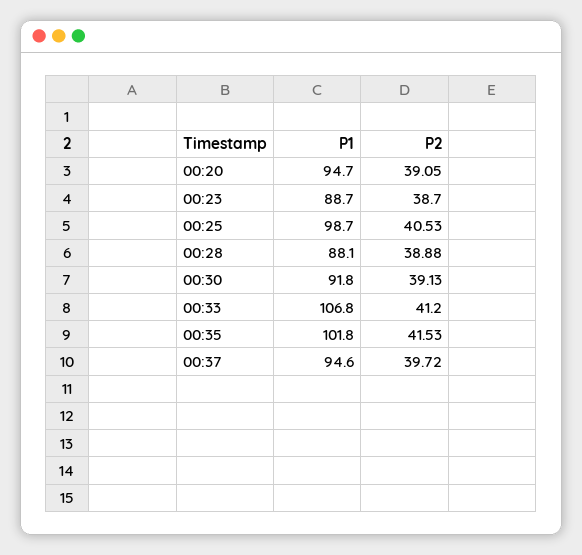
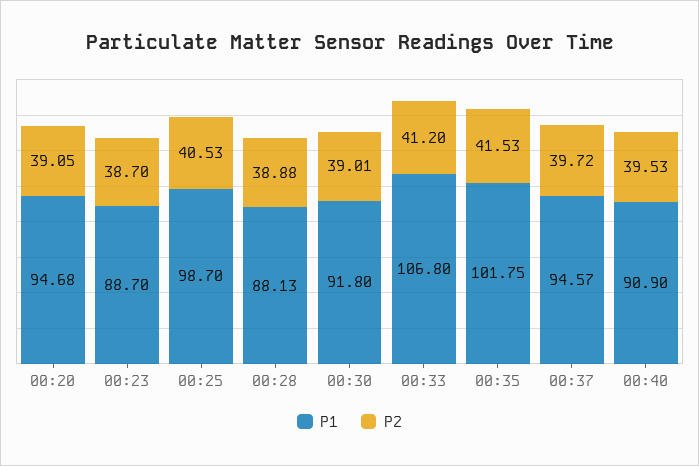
P2, 00:30: 39.13 -> 39.01
P1, 00:40: none -> 90.9
P2, 00:40: none -> 39.53

